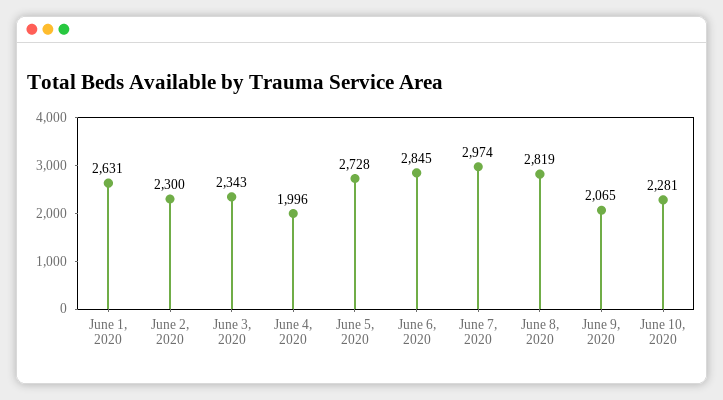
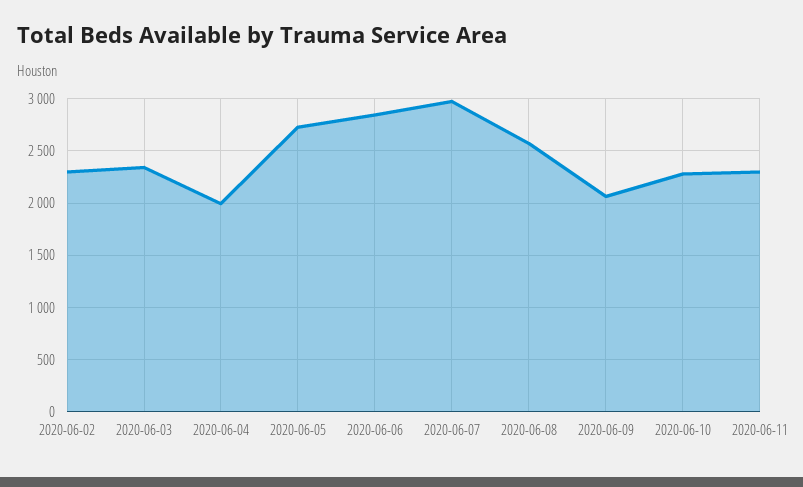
June 1, 2020: 2631 -> none
June 8, 2020: 2819 -> 2600
2020-06-11: none -> 2300

